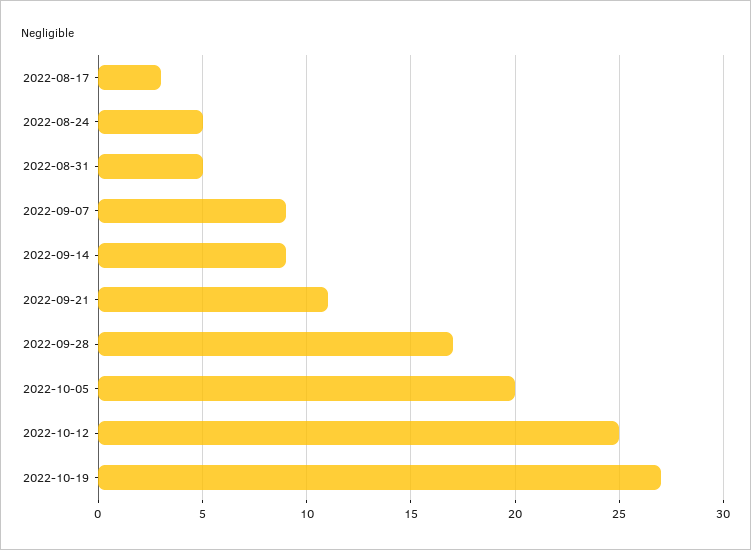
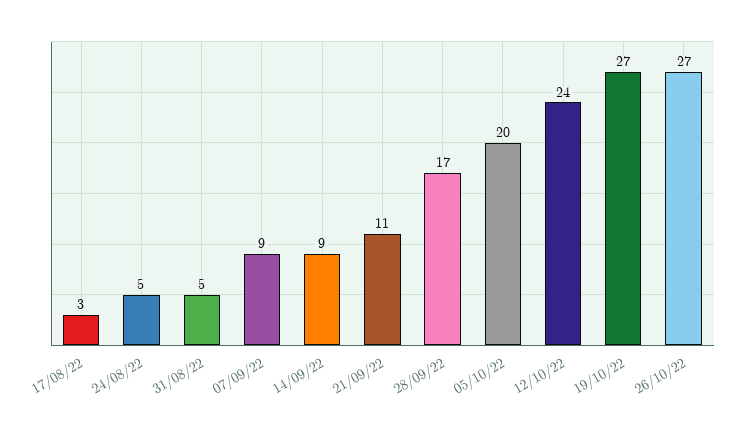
2022-10-12: 25 -> 24
26/10/22: none -> 27

